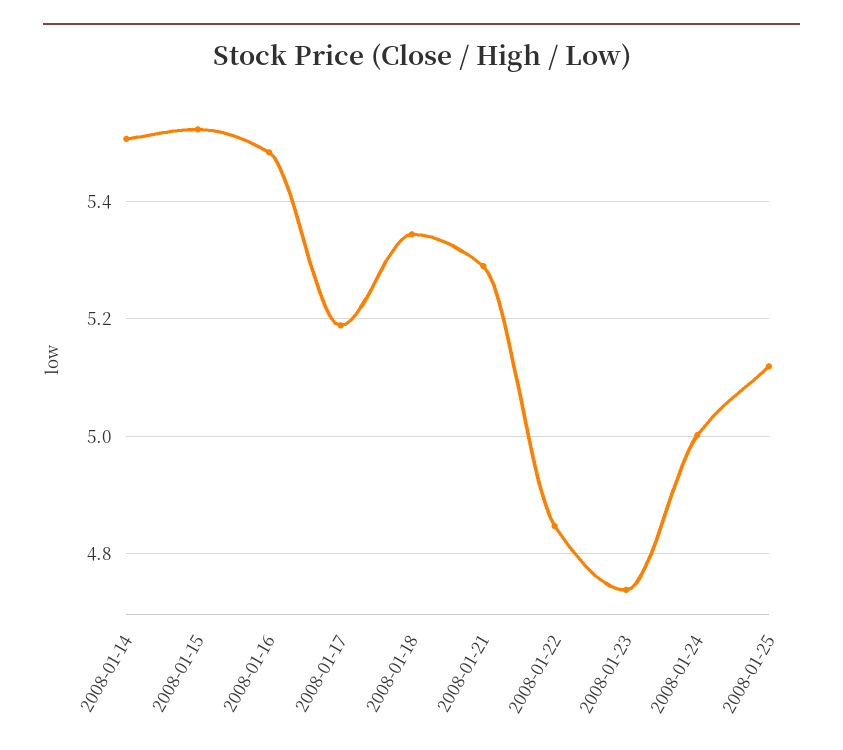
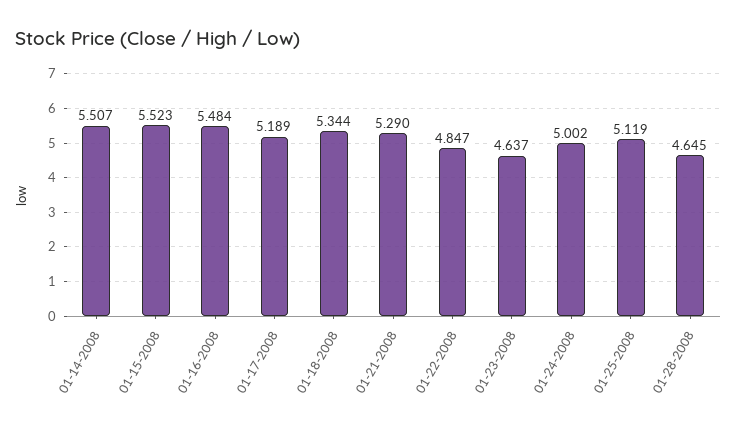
2008-01-23: 4.74 -> 4.637
01-28-2008: none -> 4.645

